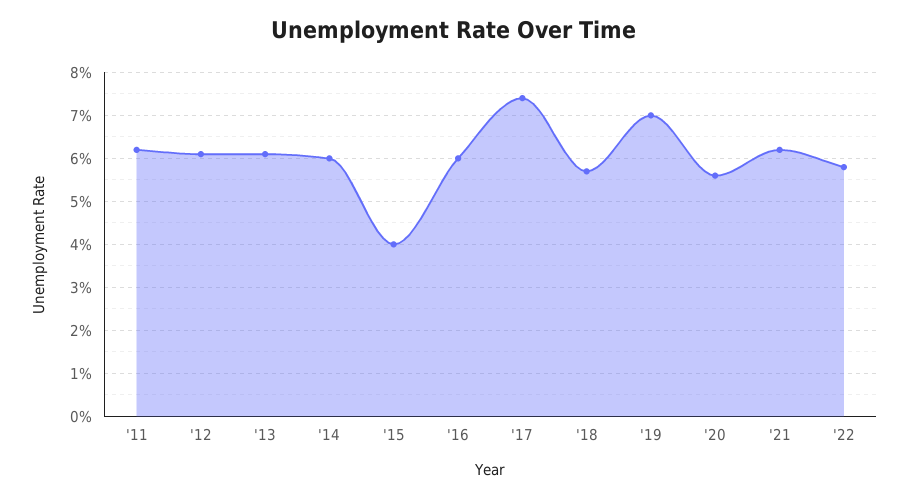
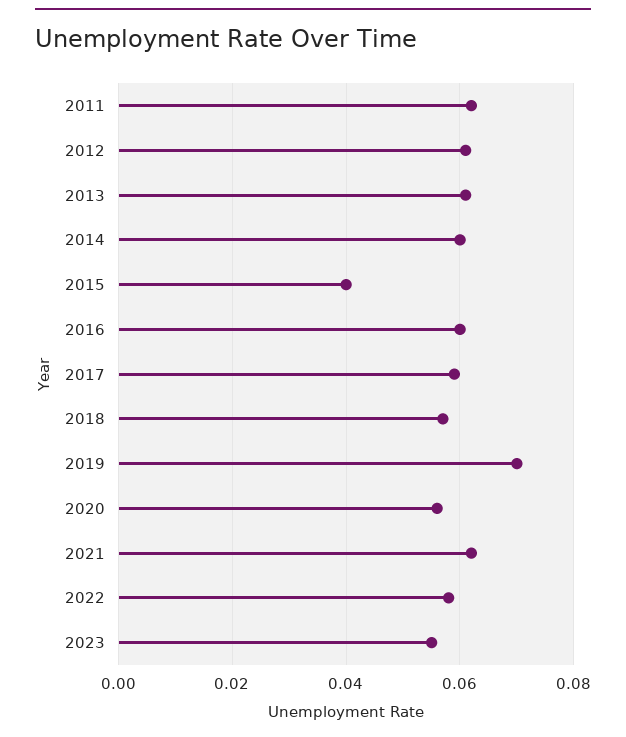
'17: 0.075 -> 0.06
2023: none -> 0.055

